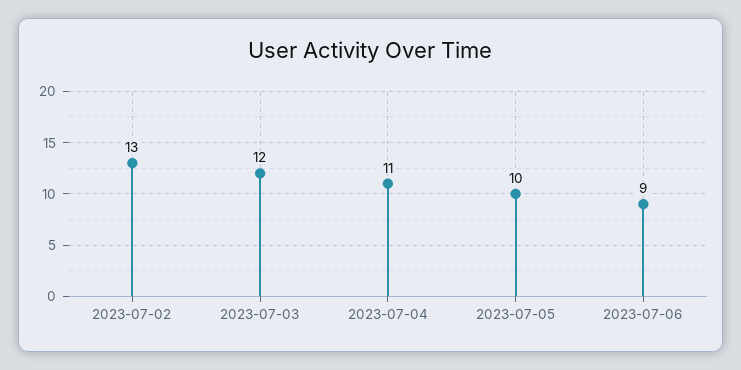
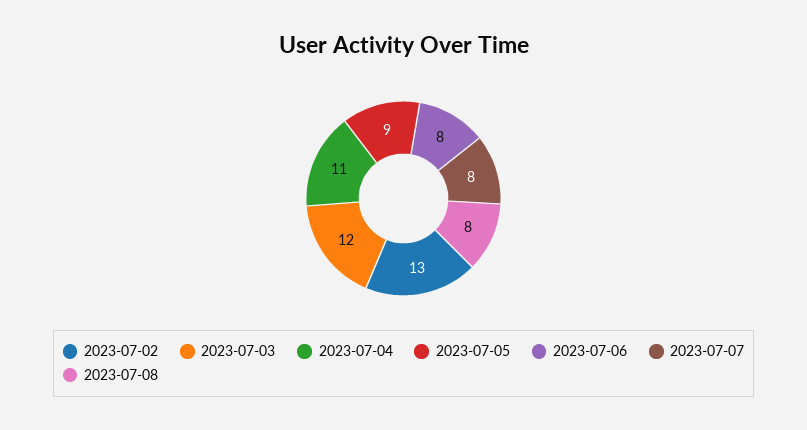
2023-07-05: 10 -> 9
2023-07-06: 9 -> 8
2023-07-07: none -> 8
2023-07-08: none -> 8

